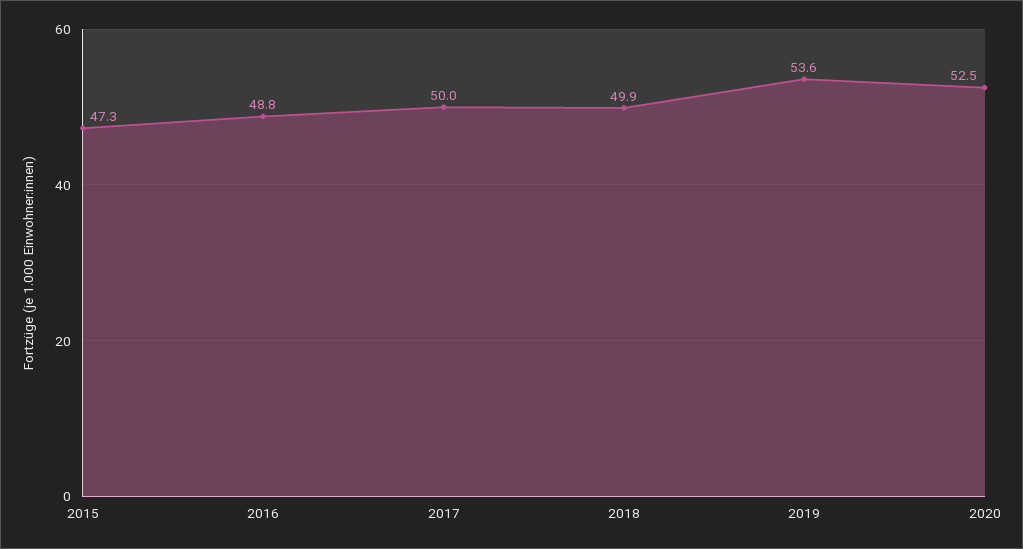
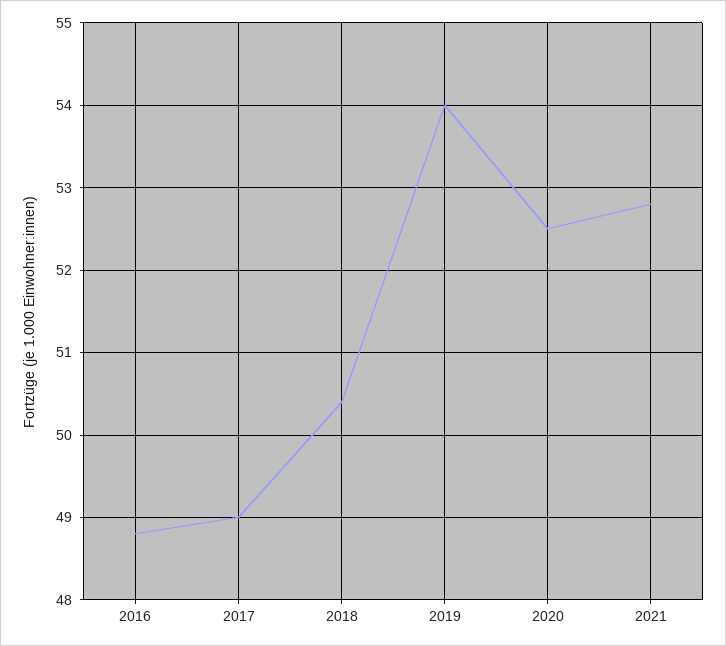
2015: 47.3 -> none
2017: 50 -> 49
2018: 49.9 -> 50.4
2019: 53.6 -> 54
2021: none -> 52.8

